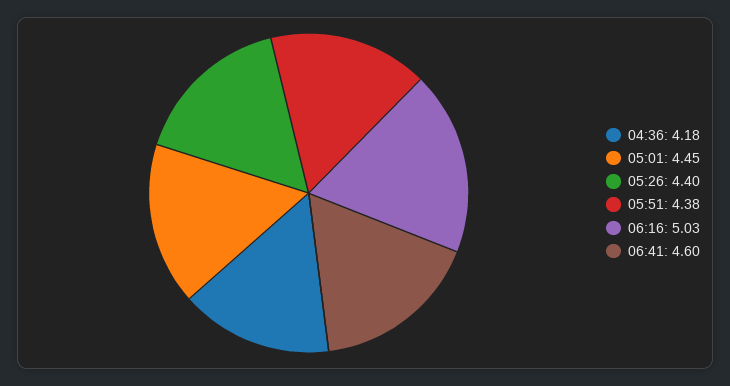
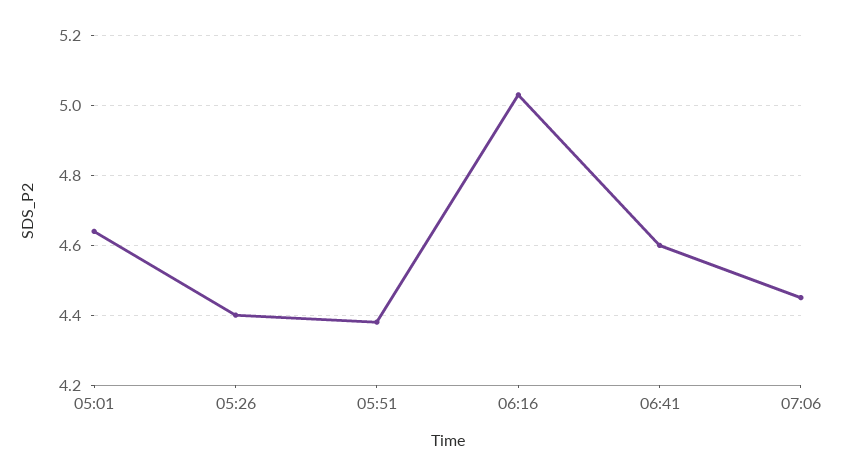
04:36: 4.18 -> none
05:01: 4.45 -> 4.65
07:06: none -> 4.45

